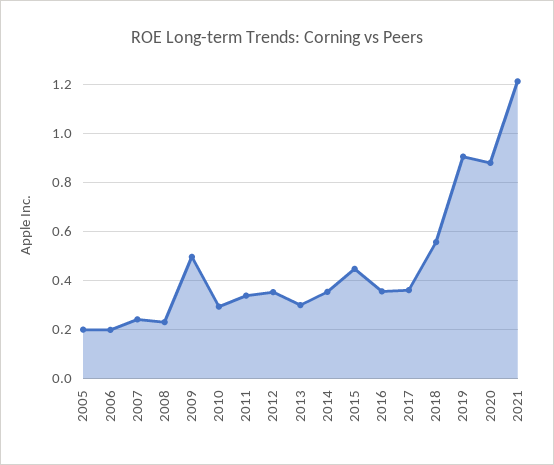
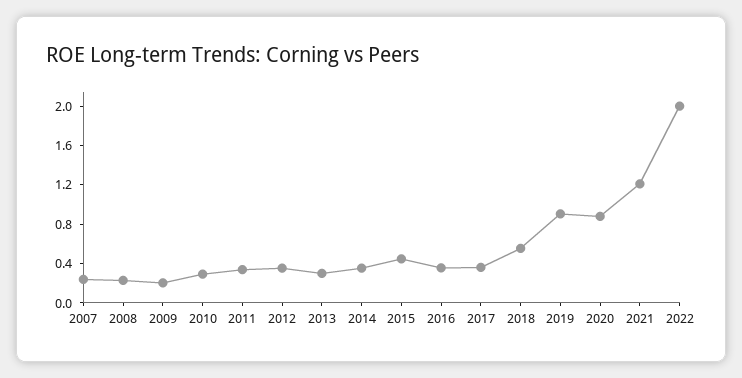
2005: 0.2 -> none
2006: 0.2 -> none
2009: 0.5 -> 0.2
2022: none -> 2

